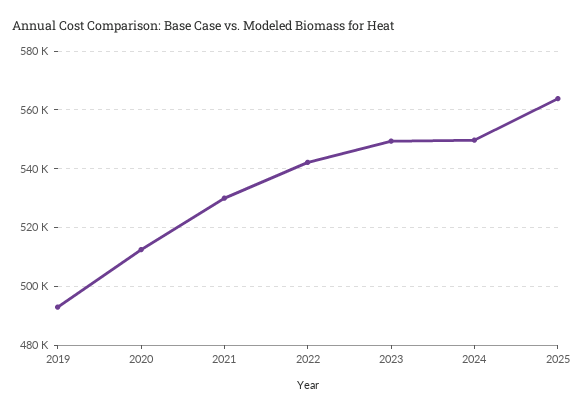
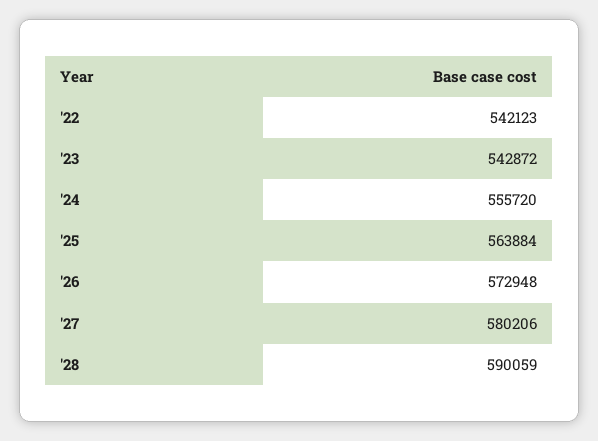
2019: 492500 -> none
2020: 512500 -> none
2021: 530000 -> none
2023: 550000 -> 542872
2024: 550000 -> 555720
'26: none -> 572948
'27: none -> 580206
'28: none -> 590059

